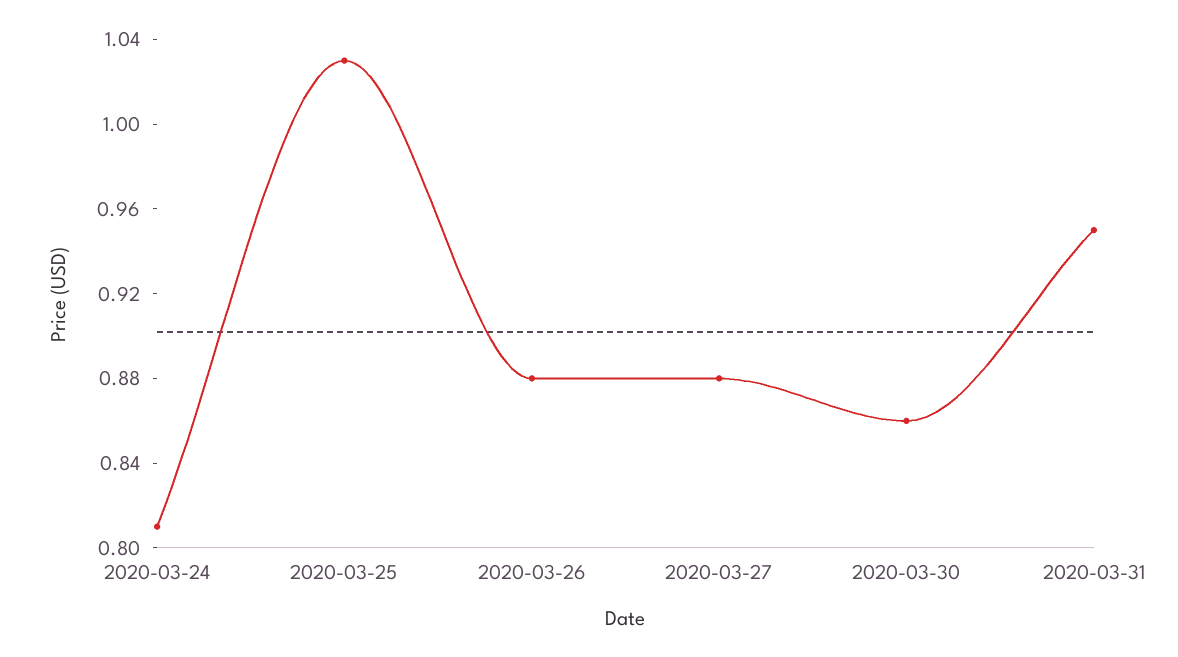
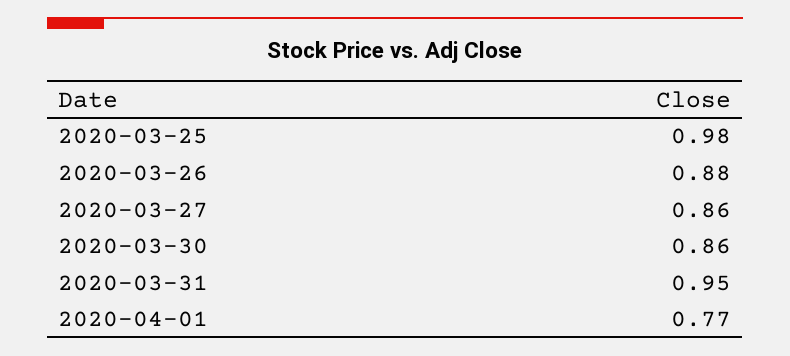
2020-03-24: 0.81 -> none
2020-03-25: 1.03 -> 0.98
2020-03-27: 0.88 -> 0.86
2020-04-01: none -> 0.77

